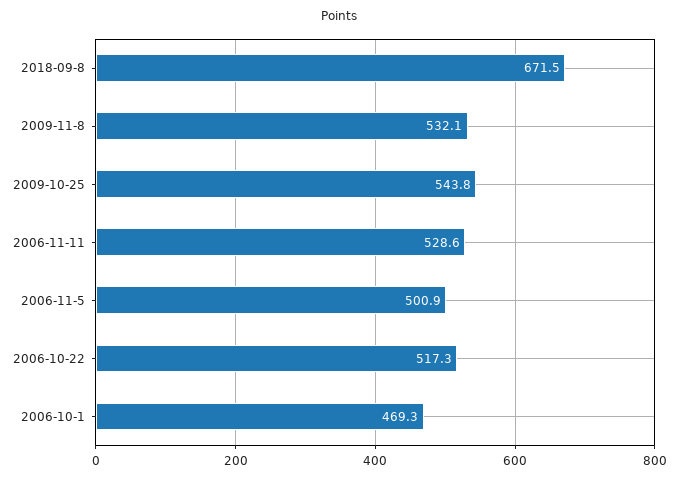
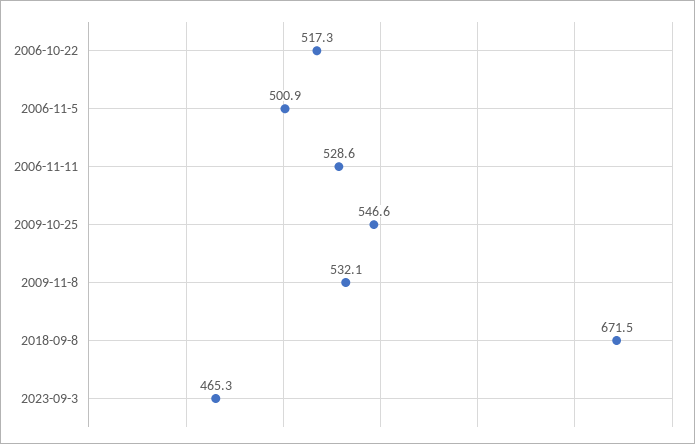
2009-10-25: 543.8 -> 546.6
2006-10-1: 469.3 -> none
2023-09-3: none -> 465.3

